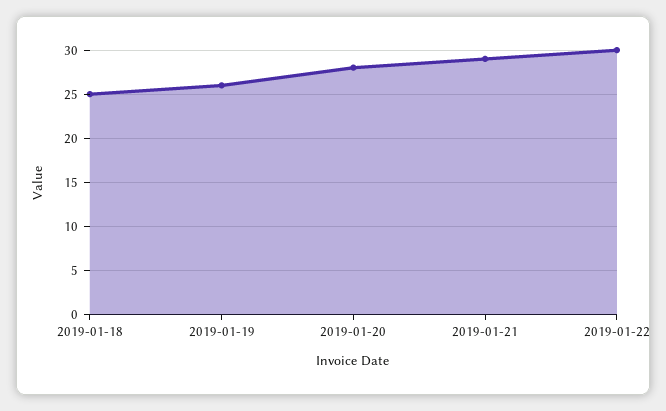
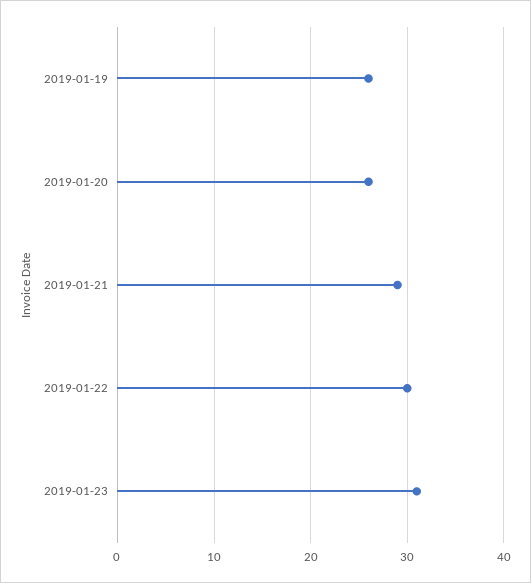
2019-01-18: 25 -> none
2019-01-20: 28 -> 26
2019-01-23: none -> 31

